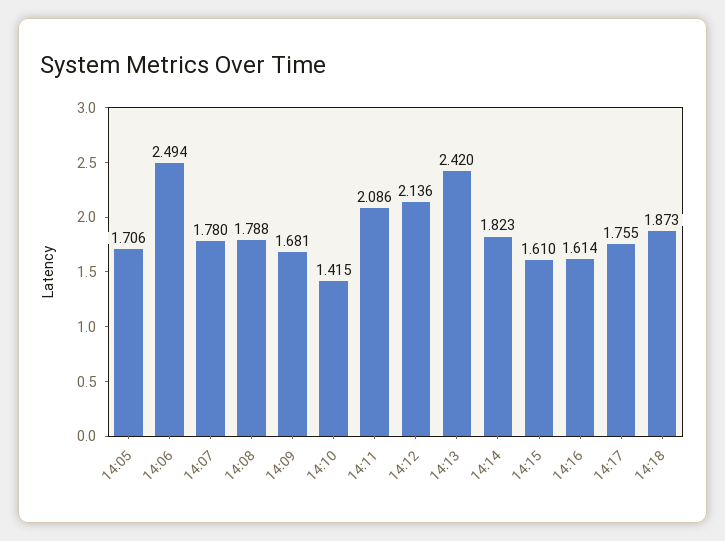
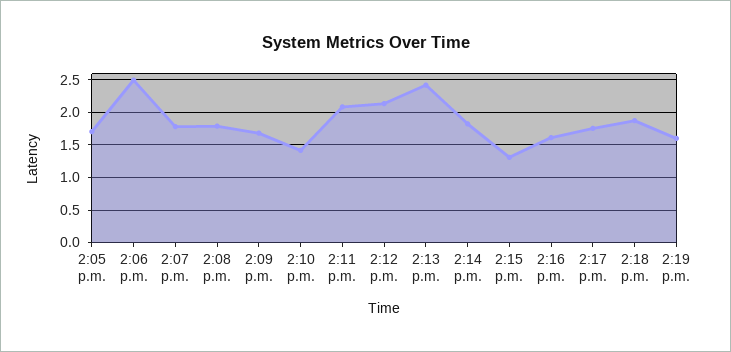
14:15: 1.61 -> 1.3
2:19 p.m.: none -> 1.6

